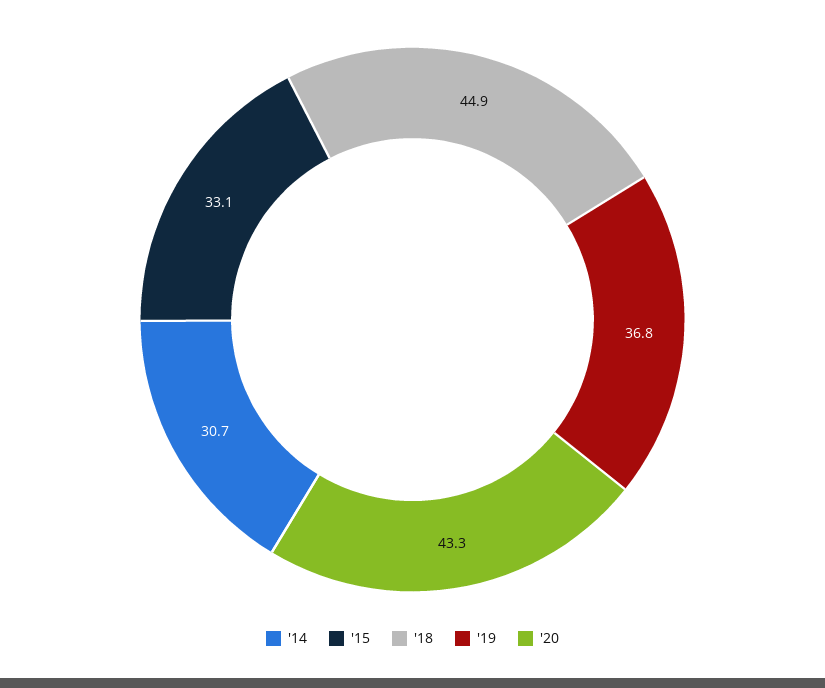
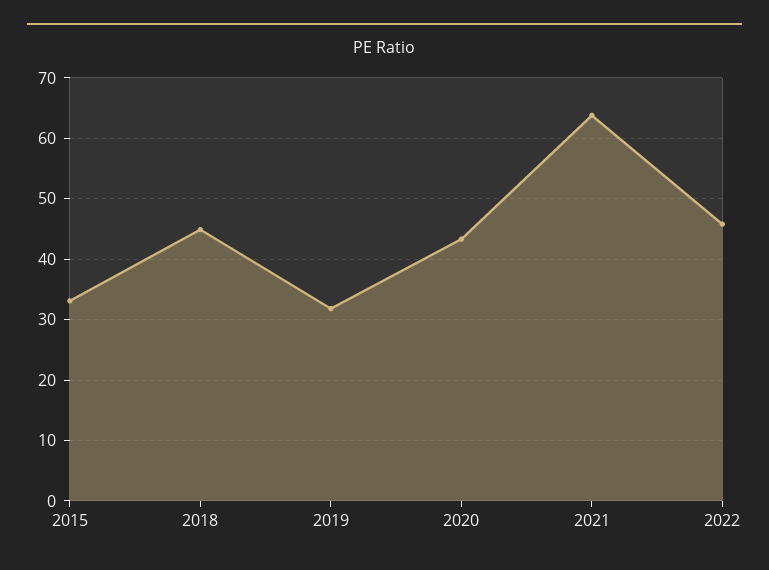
'14: 30.7 -> none
'19: 36.8 -> 32
2021: none -> 64
2022: none -> 46

